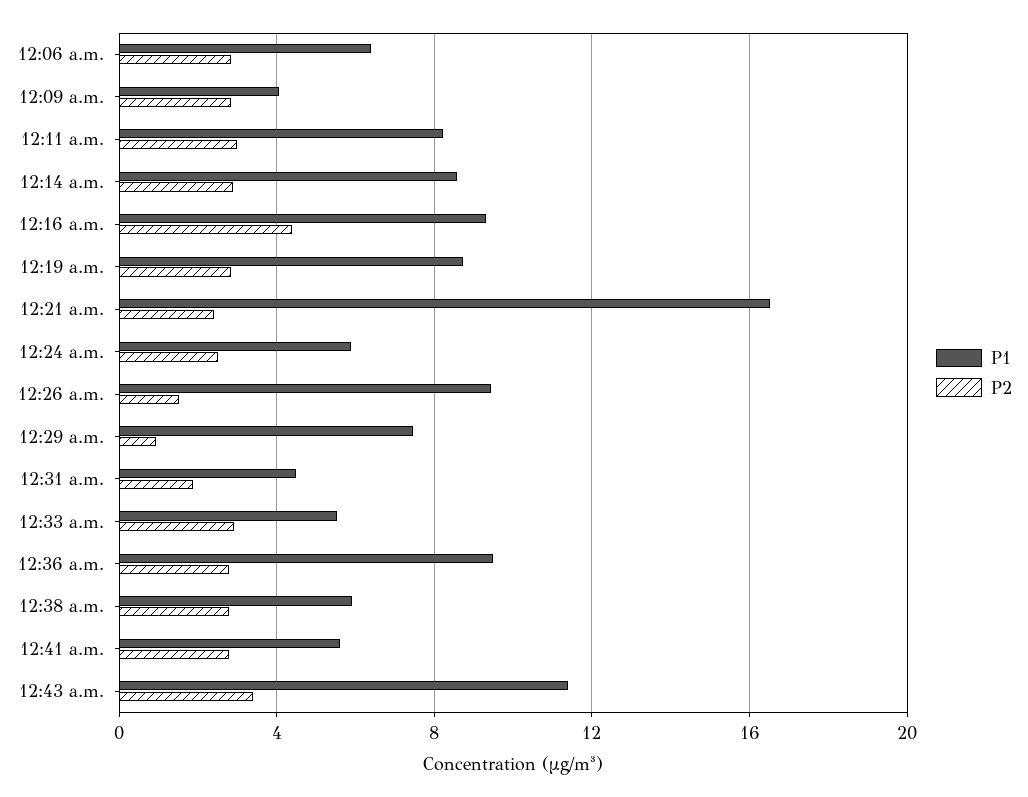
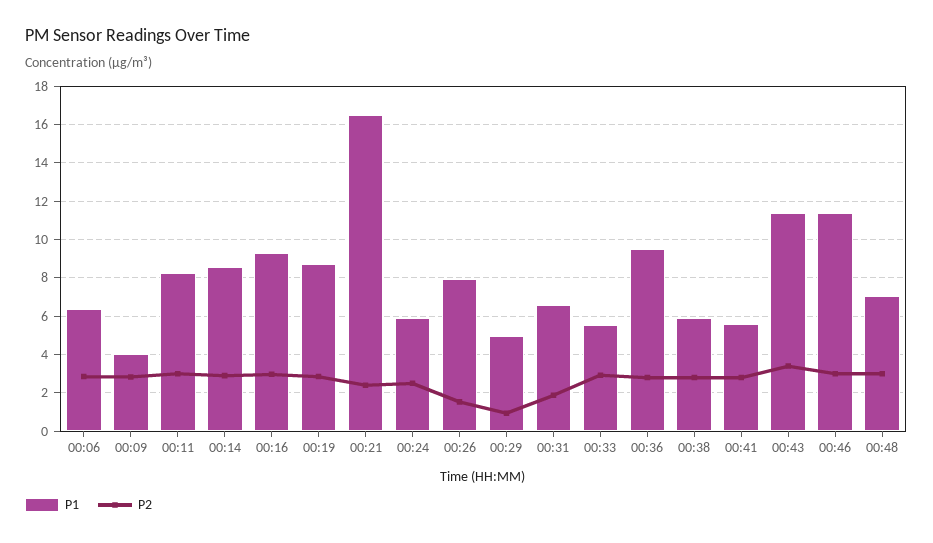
P2, 12:16 a.m.: 4.5 -> 3
P1, 12:26 a.m.: 9.5 -> 8
P1, 12:29 a.m.: 7.5 -> 5
P1, 12:31 a.m.: 4.5 -> 6.5
P1, 00:46: none -> 11.5
P2, 00:46: none -> 3
P1, 00:48: none -> 7
P2, 00:48: none -> 3

